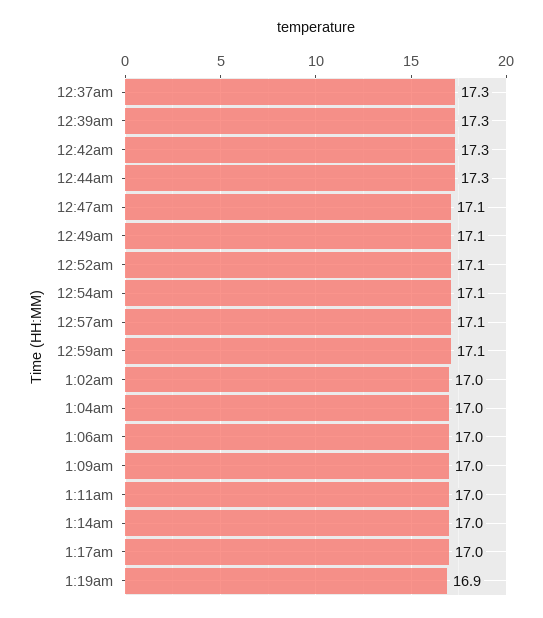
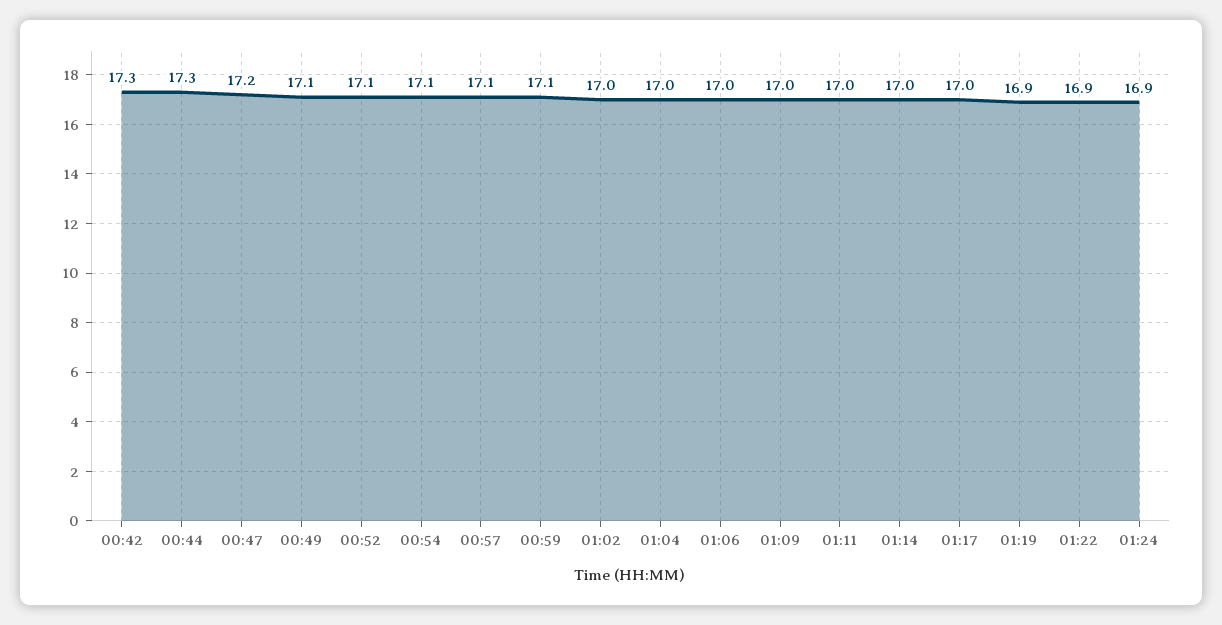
12:37am: 17.3 -> none
12:39am: 17.3 -> none
12:47am: 17.1 -> 17.2
01:22: none -> 16.9
01:24: none -> 16.9

